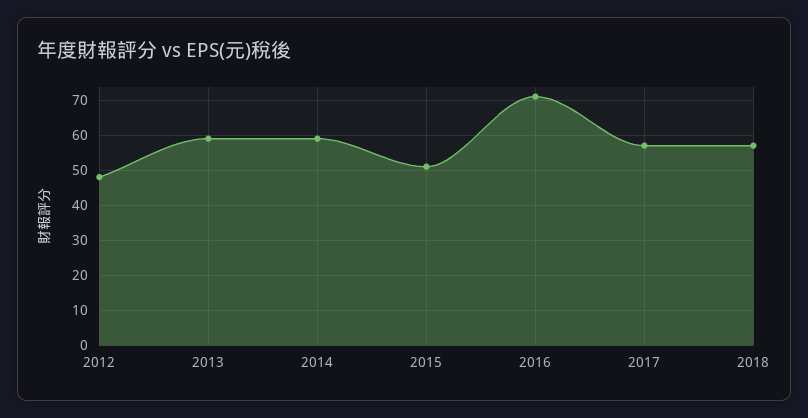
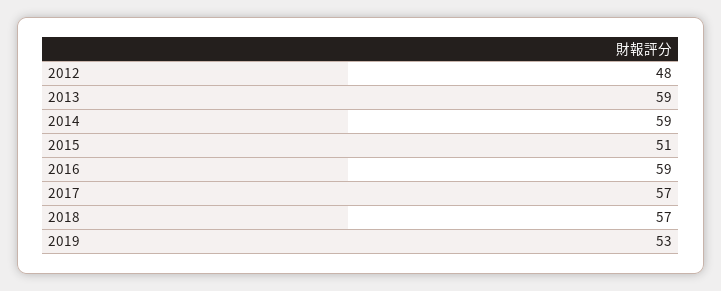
2016: 70 -> 59
2019: none -> 53

